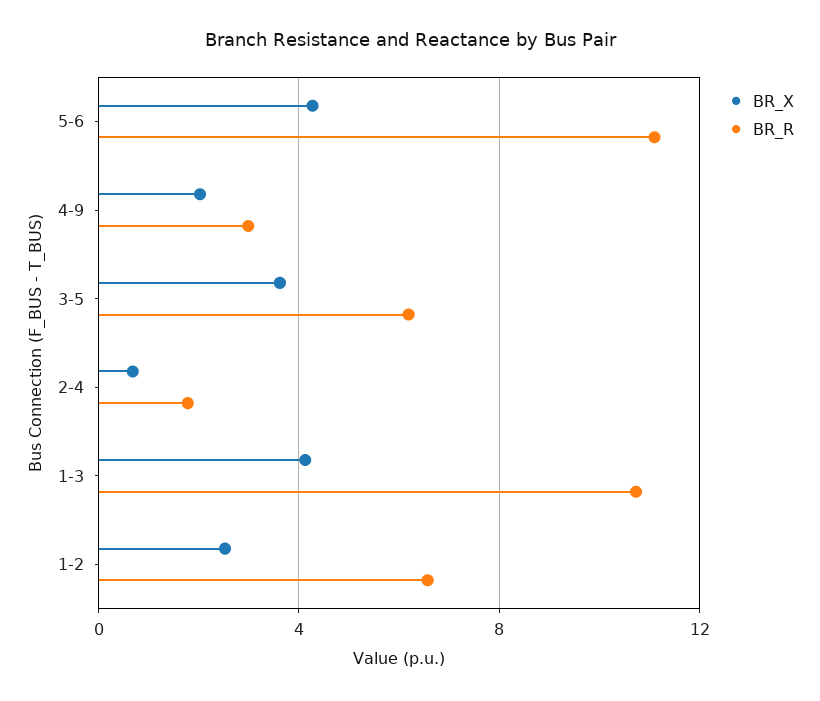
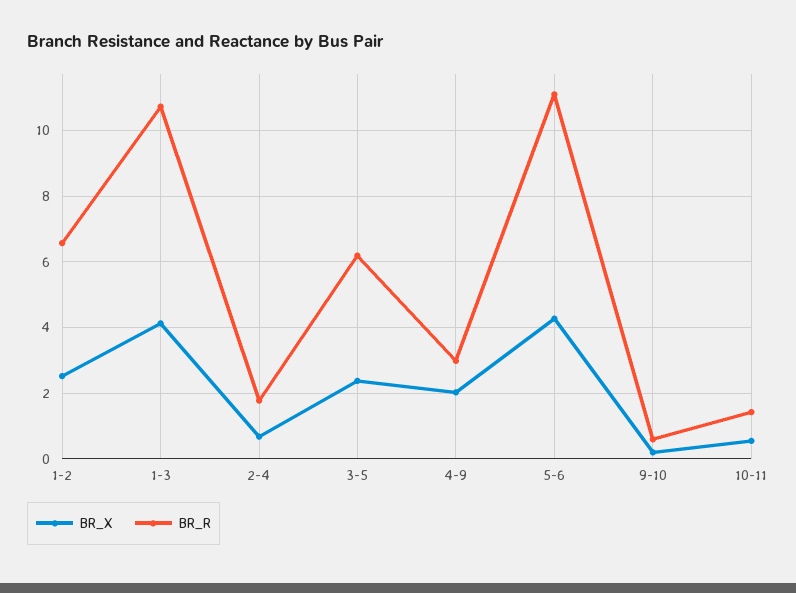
BR_X, 3-5: 3.5 -> 2.4
BR_X, 9-10: none -> 0.2
BR_R, 9-10: none -> 0.6
BR_X, 10-11: none -> 0.6
BR_R, 10-11: none -> 1.4

